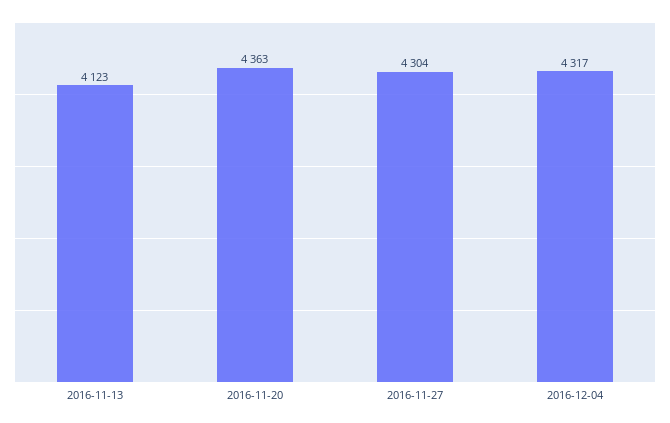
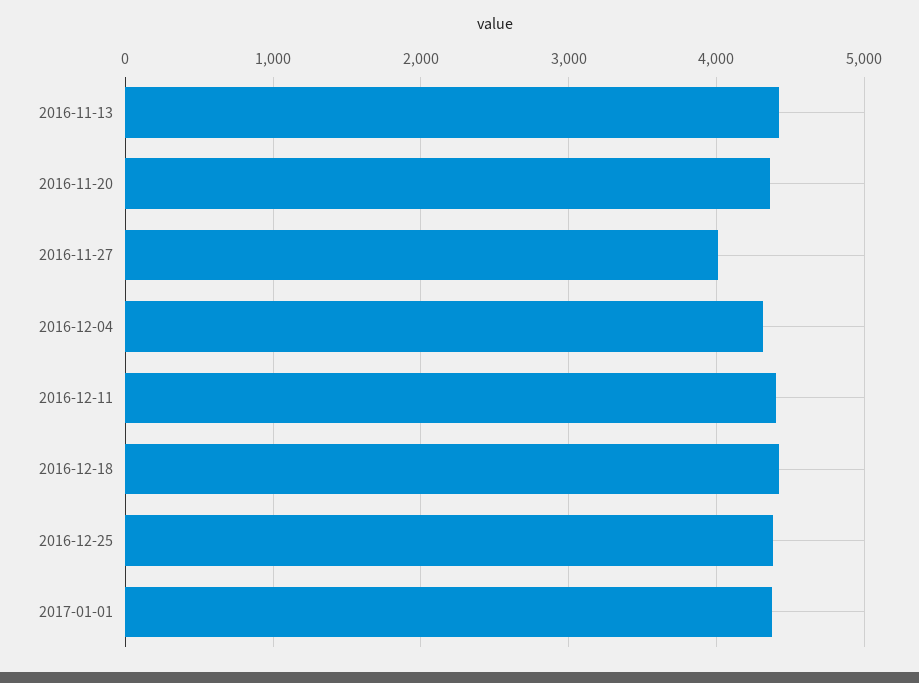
2016-11-13: 4123 -> 4400
2016-11-27: 4304 -> 4000
2016-12-11: none -> 4400
2016-12-18: none -> 4400
2016-12-25: none -> 4400
2017-01-01: none -> 4400

